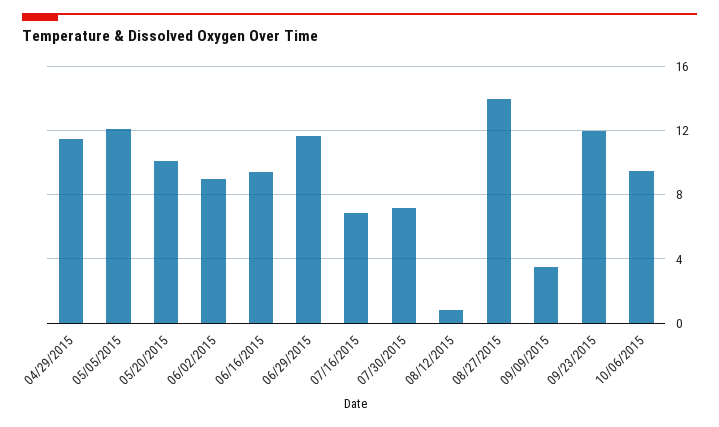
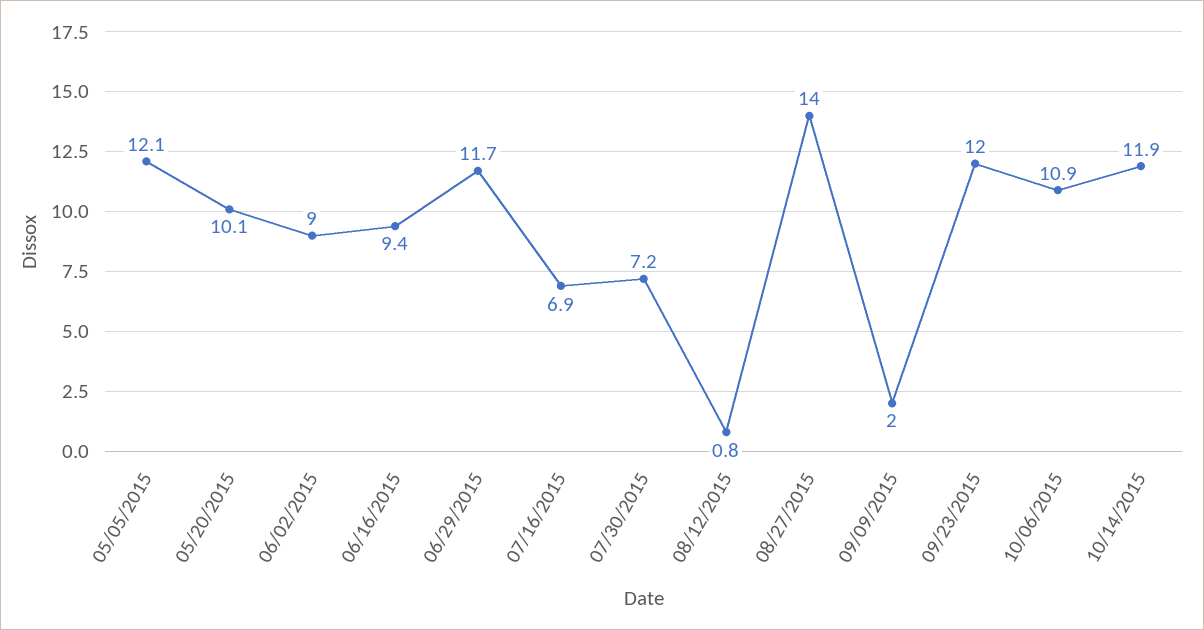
04/29/2015: 11.5 -> none
09/09/2015: 3.5 -> 2
10/06/2015: 9.5 -> 10.9
10/14/2015: none -> 11.9

